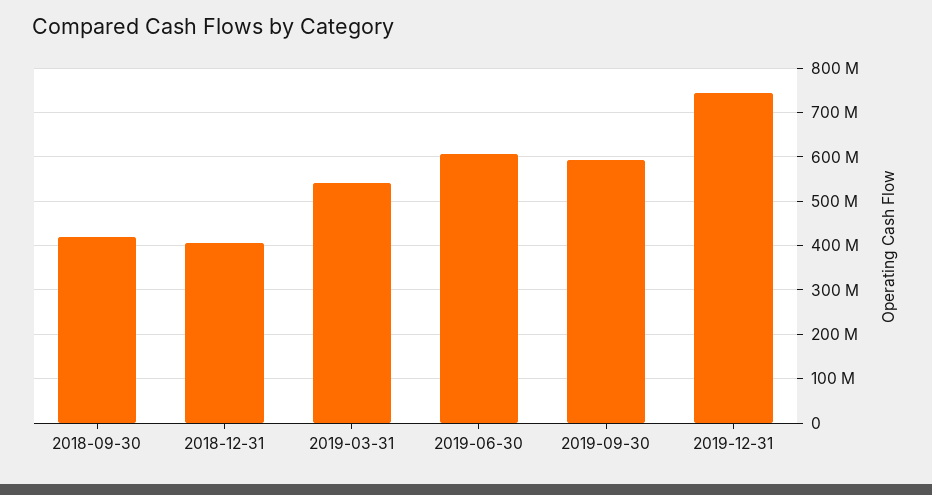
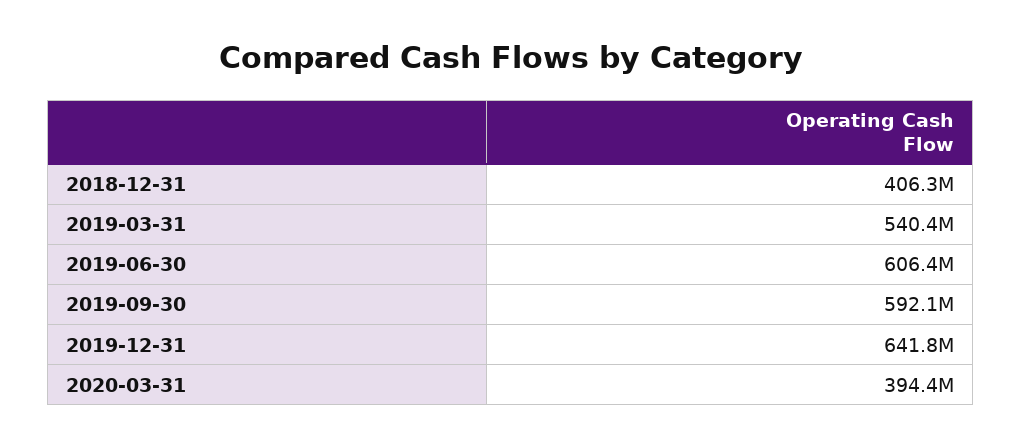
2018-09-30: 420000000 -> none
2019-12-31: 740000000 -> 641800000
2020-03-31: none -> 394400000

